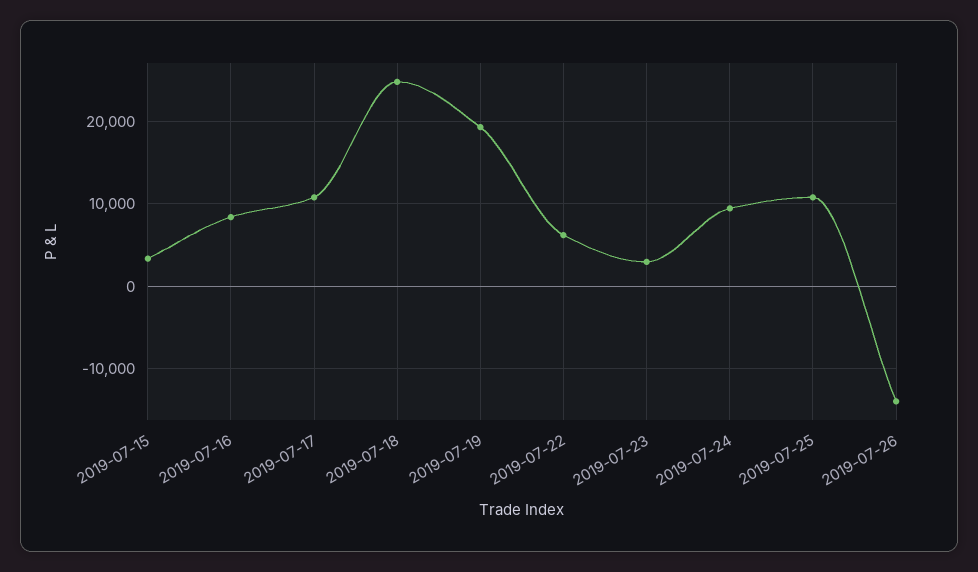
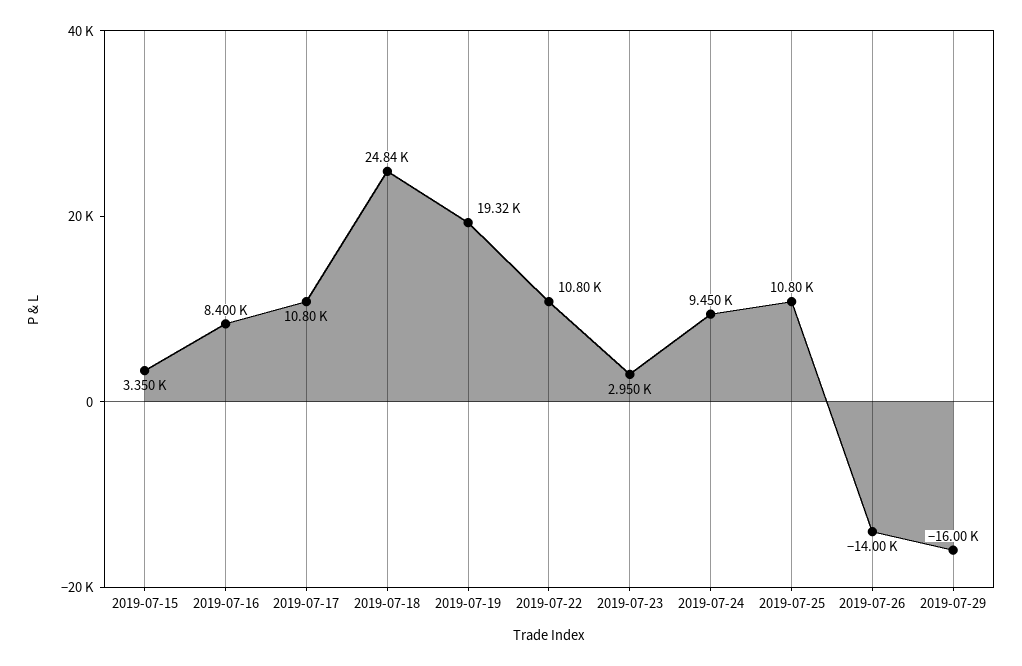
2019-07-22: 6000 -> 10800
2019-07-29: none -> -16000

